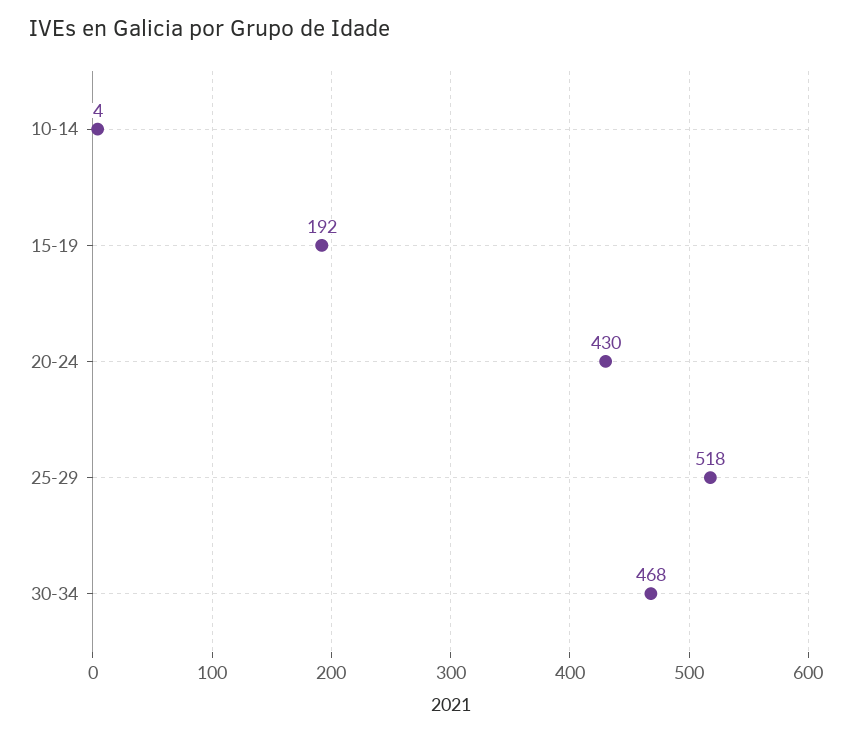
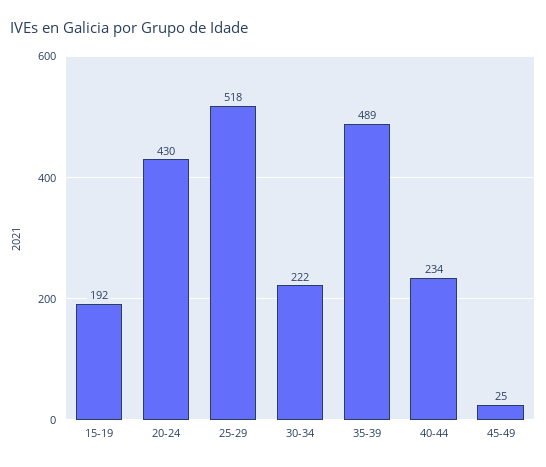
10-14: 4 -> none
30-34: 468 -> 222
35-39: none -> 489
40-44: none -> 234
45-49: none -> 25

